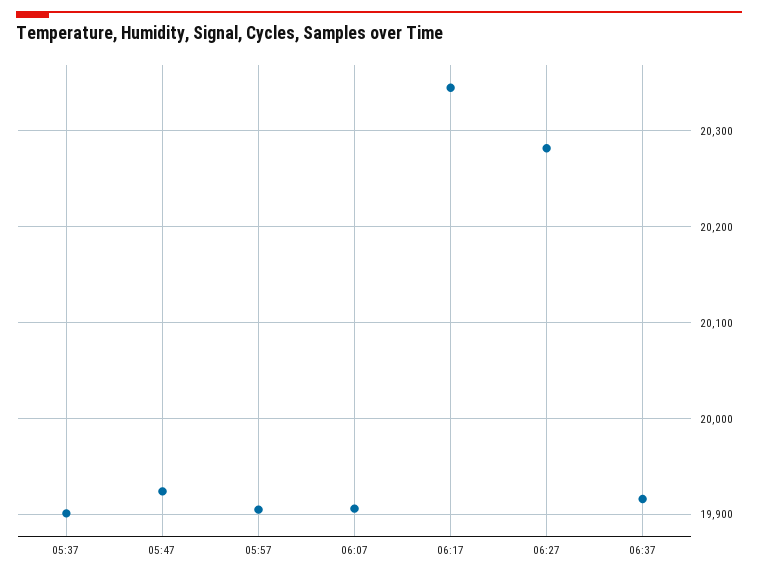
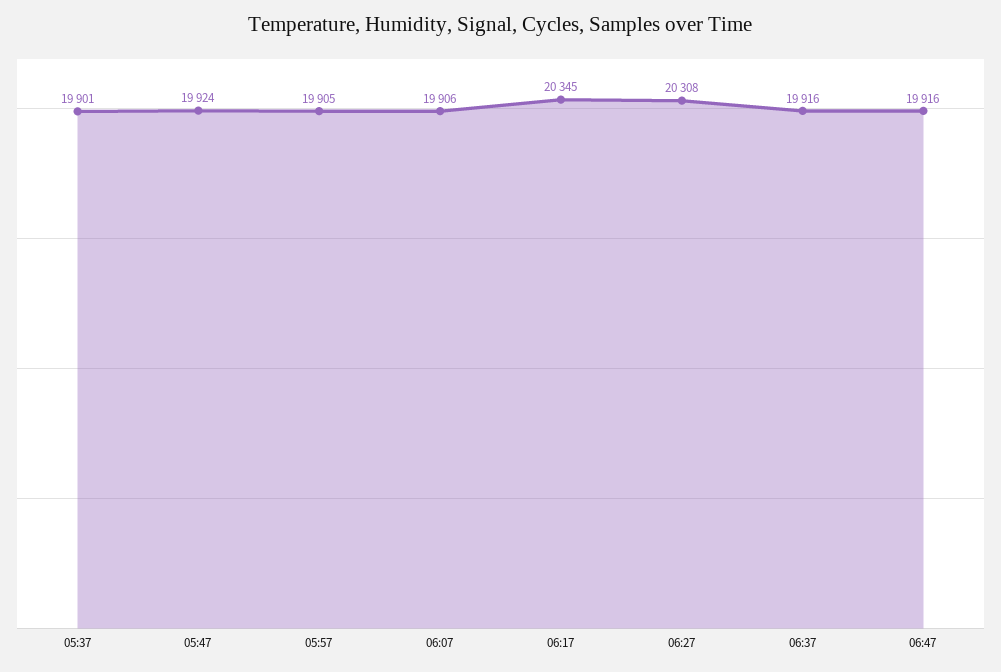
06:27: 20280 -> 20308
06:47: none -> 19916

